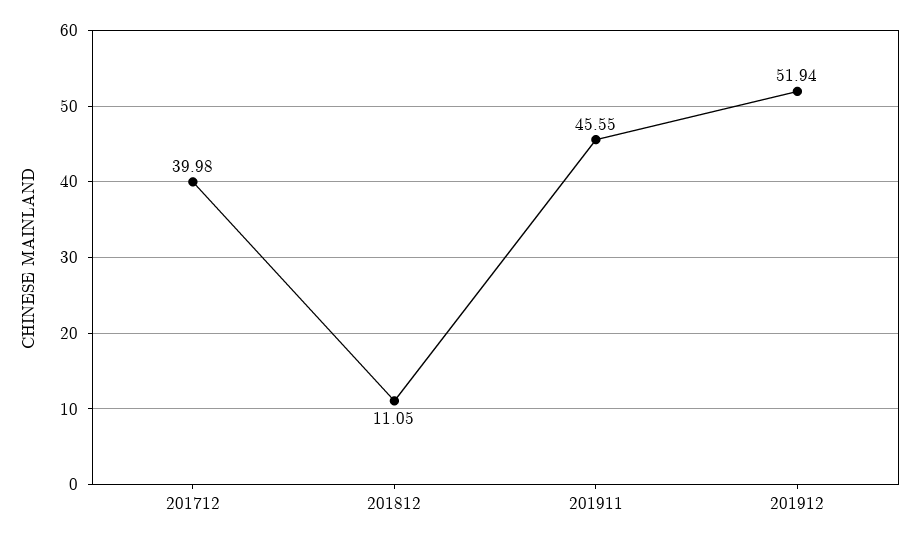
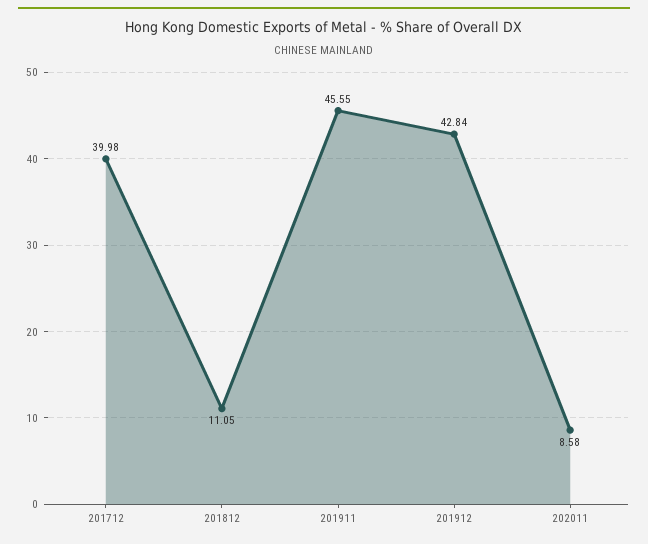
201912: 51.94 -> 42.84
202011: none -> 8.58

